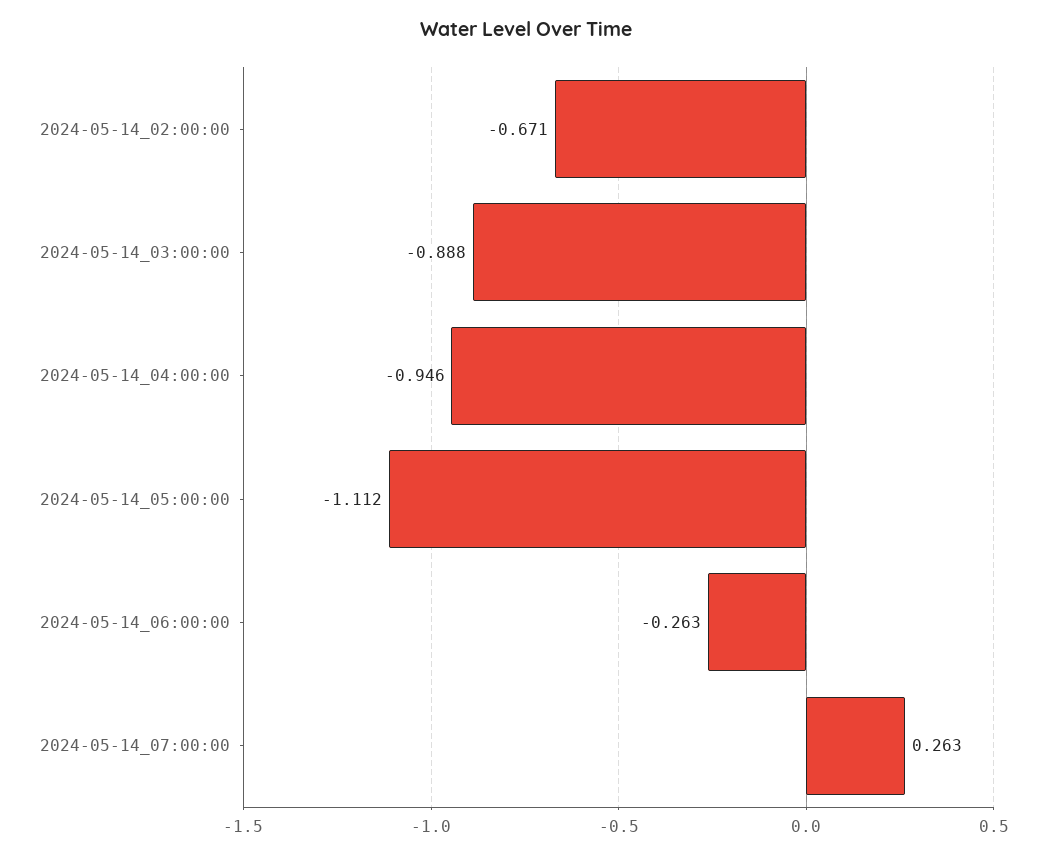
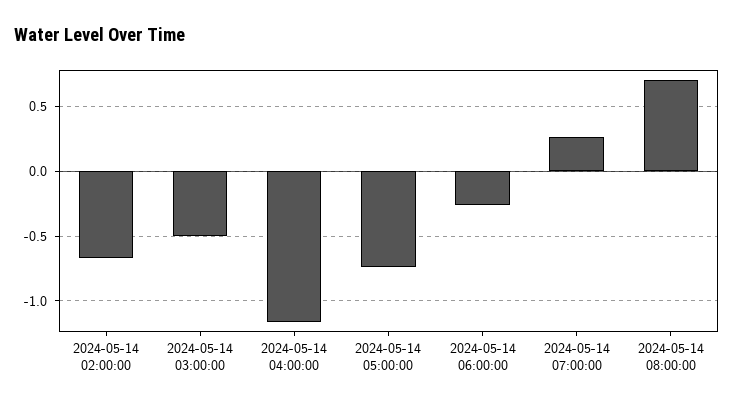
2024-05-14_03:00:00: -0.888 -> -0.5
2024-05-14_04:00:00: -0.946 -> -1.15
2024-05-14_05:00:00: -1.112 -> -0.75
2024-05-14 08:00:00: none -> 0.7

